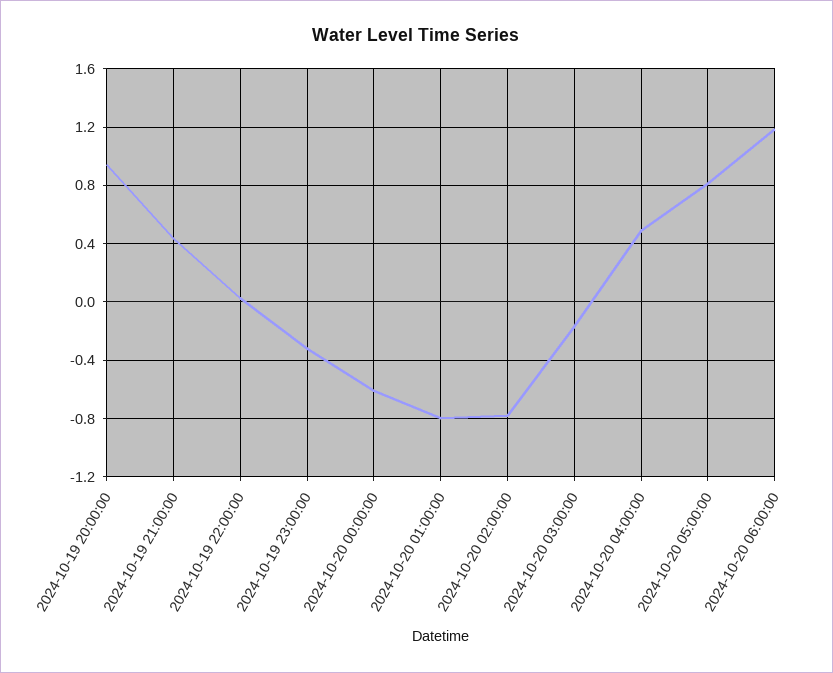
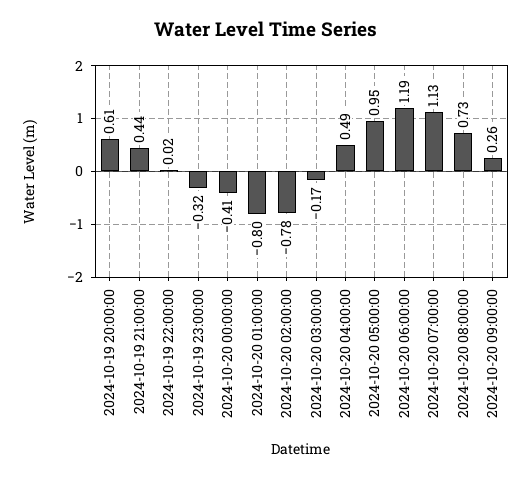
2024-10-19 20:00:00: 0.95 -> 0.61
2024-10-20 00:00:00: -0.6 -> -0.41
2024-10-20 05:00:00: 0.8 -> 0.95
2024-10-20 07:00:00: none -> 1.13
2024-10-20 08:00:00: none -> 0.73
2024-10-20 09:00:00: none -> 0.26

